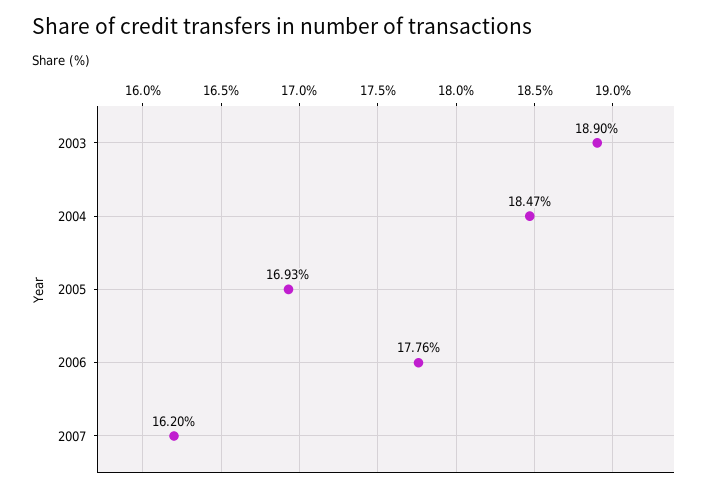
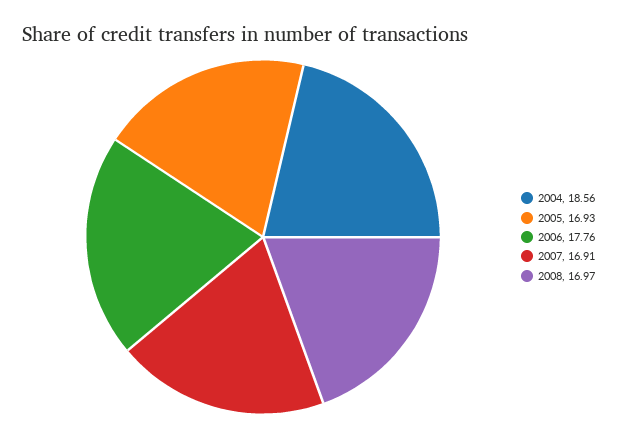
2003: 18.9 -> none
2004: 18.47 -> 18.56
2007: 16.2 -> 16.91
2008: none -> 16.97

